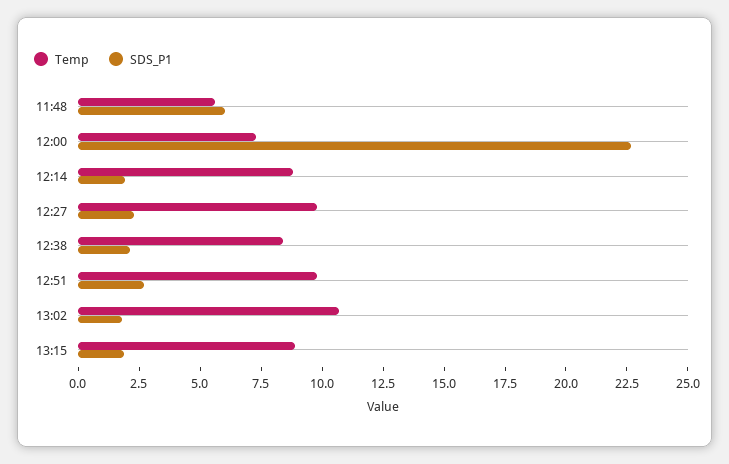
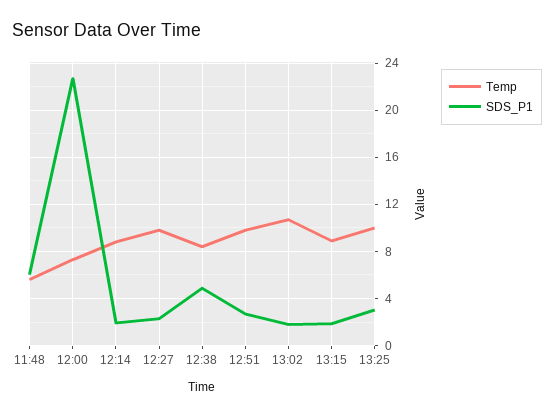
SDS_P1, 12:38: 2 -> 5
Temp, 13:25: none -> 10
SDS_P1, 13:25: none -> 3

